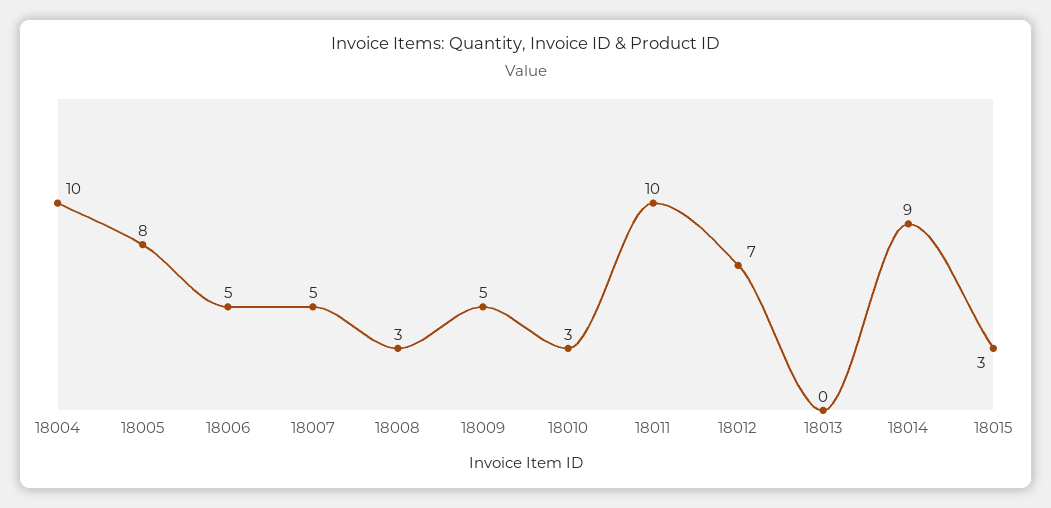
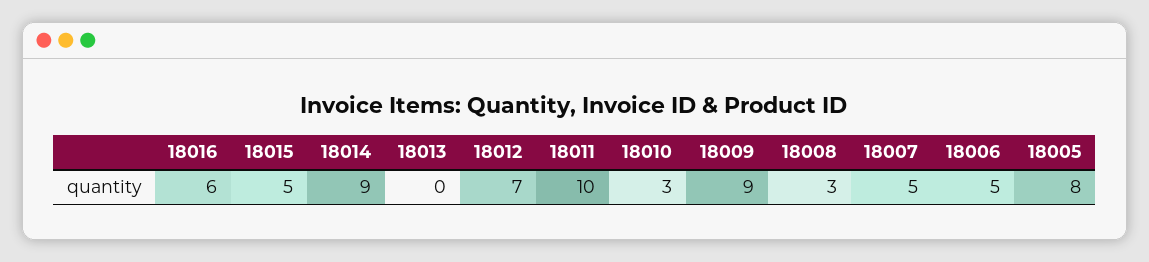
18004: 10 -> none
18009: 5 -> 9
18015: 3 -> 5
18016: none -> 6

